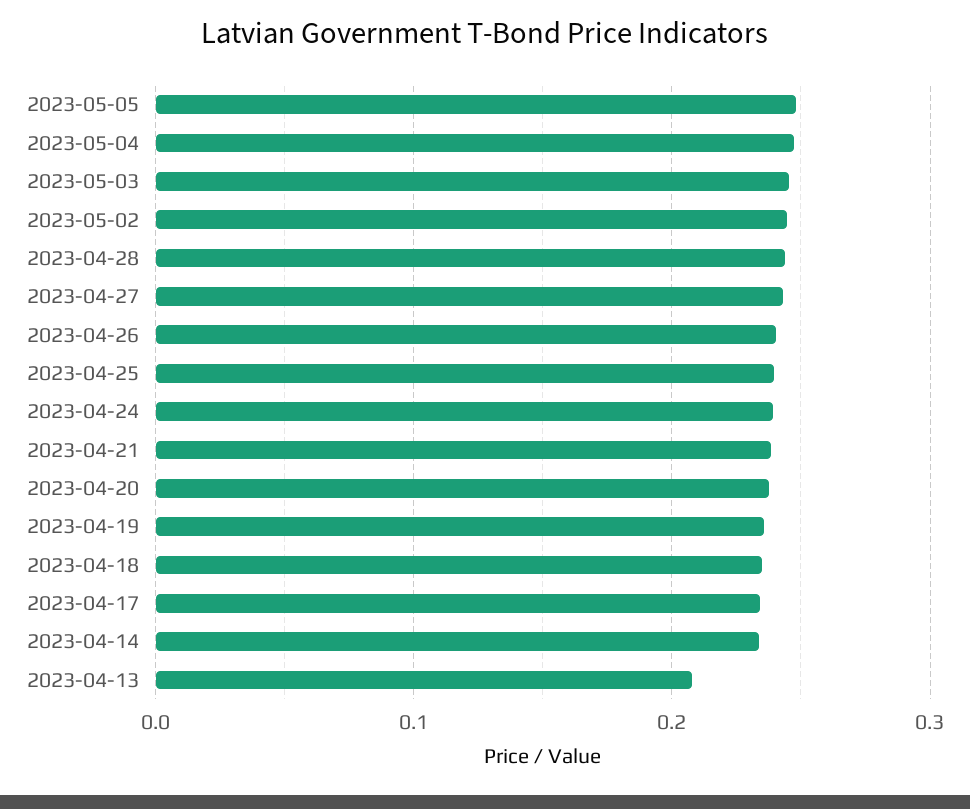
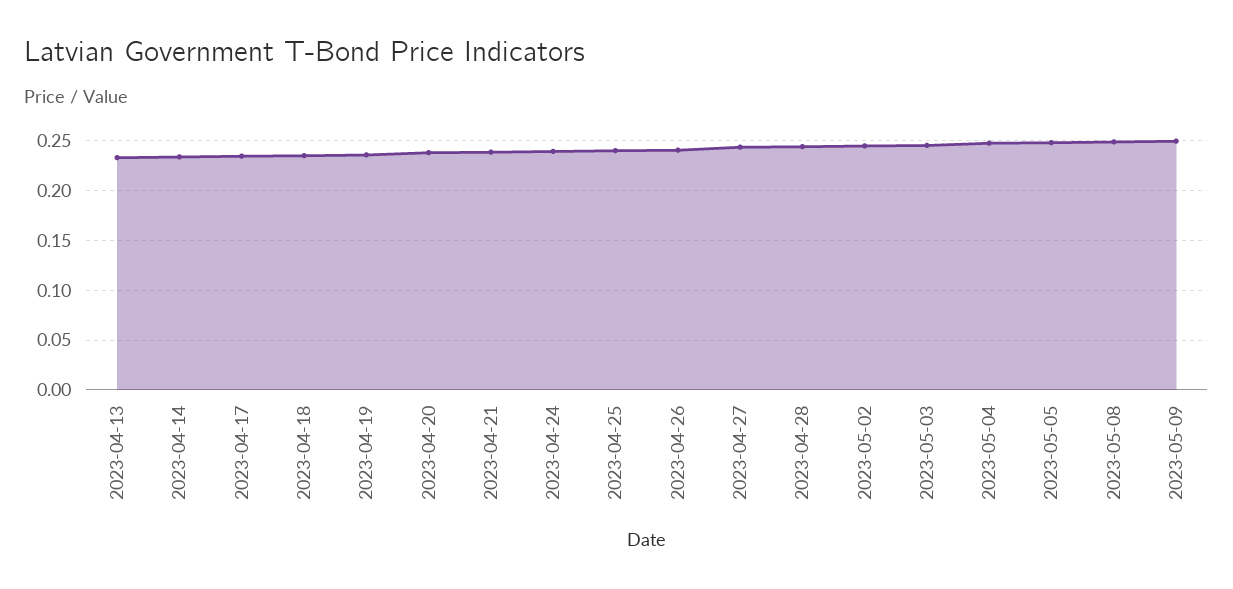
2023-04-13: 0.21 -> 0.23
2023-05-08: none -> 0.25
2023-05-09: none -> 0.25

